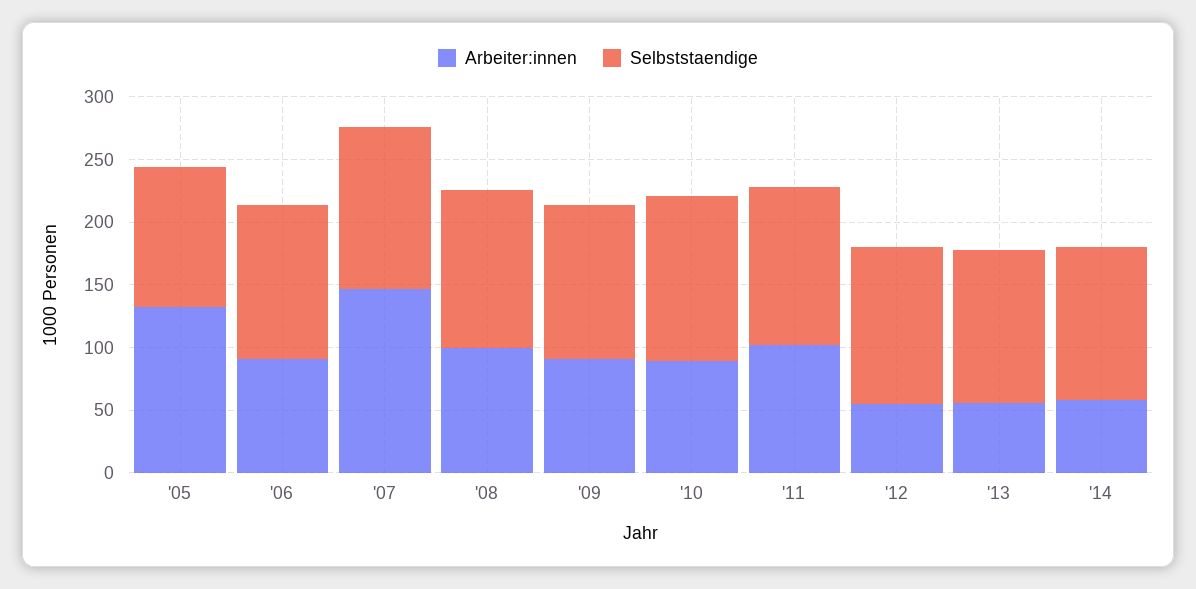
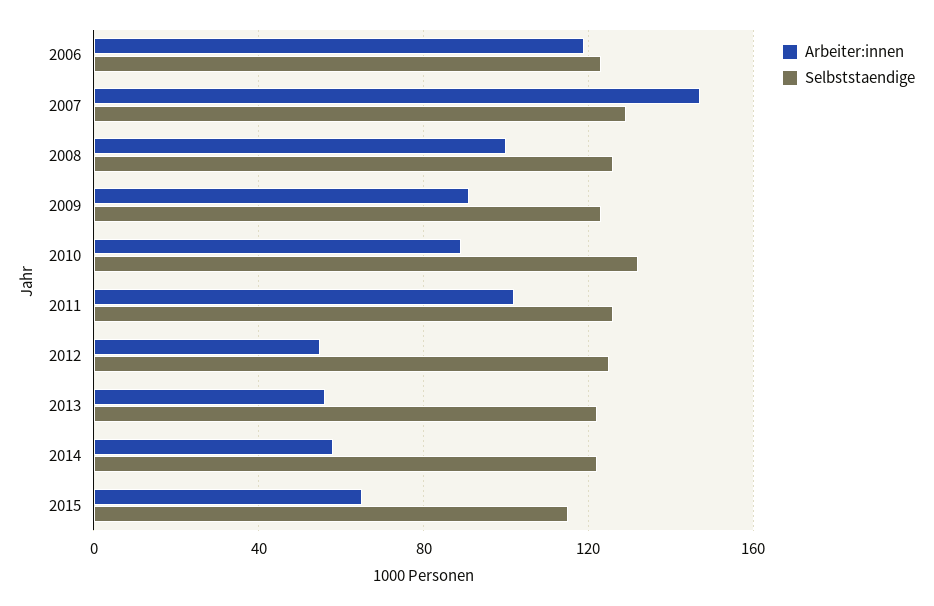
Arbeiter:innen, '05: 130 -> none
Selbststaendige, '05: 110 -> none
Arbeiter:innen, '06: 90 -> 120
Arbeiter:innen, 2015: none -> 65
Selbststaendige, 2015: none -> 115

